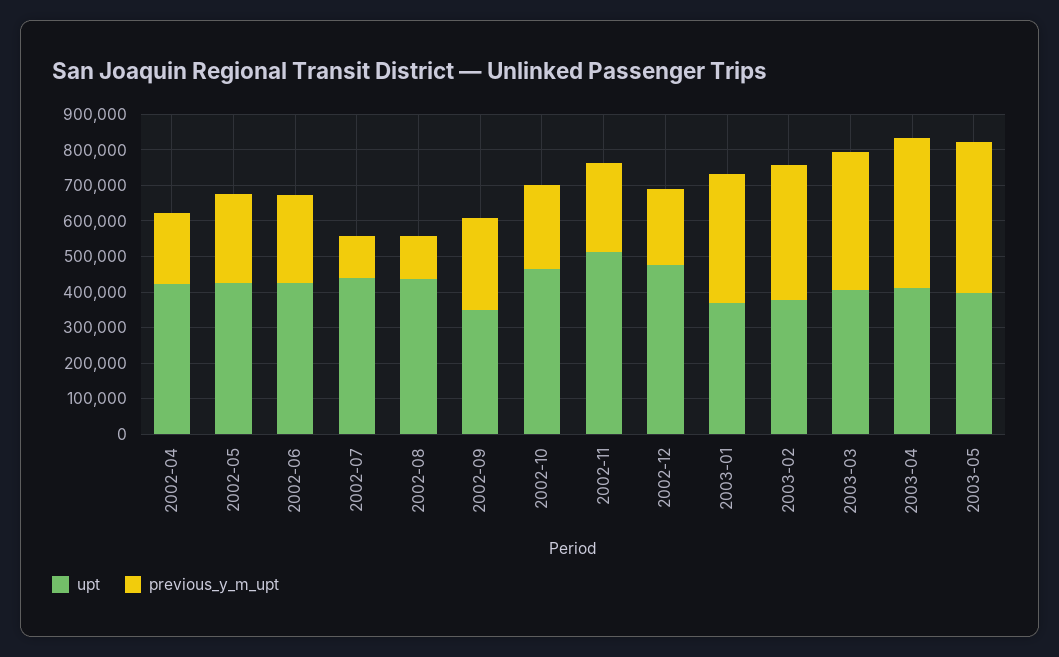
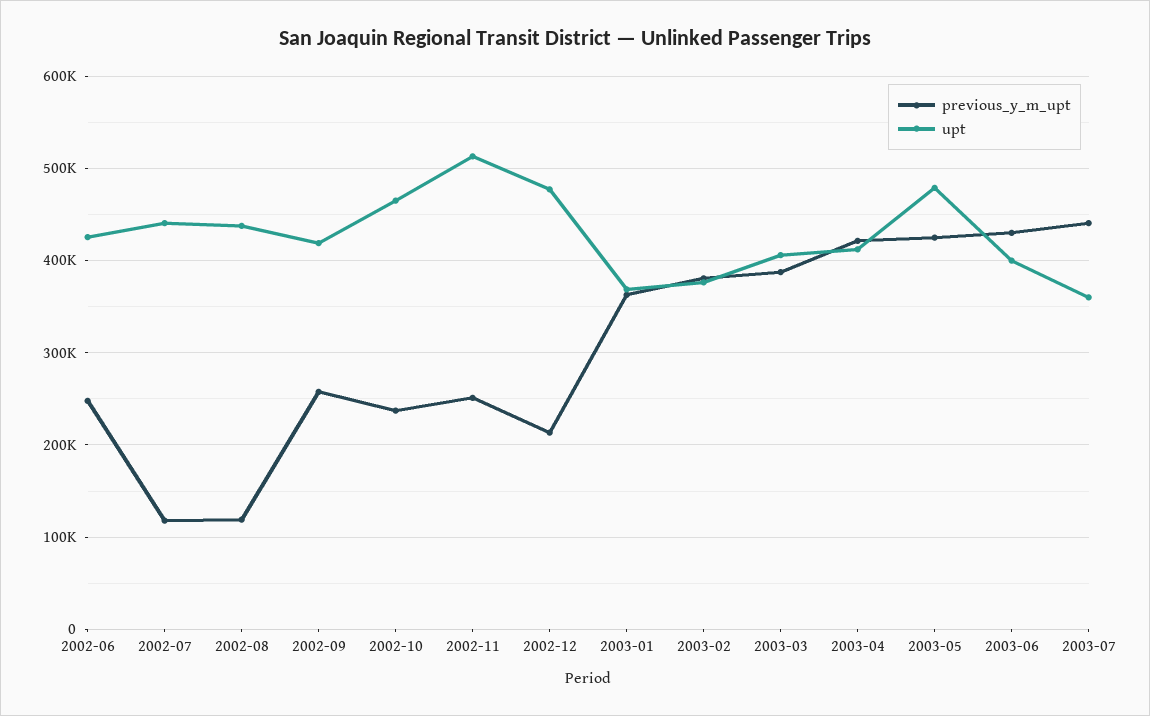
upt, 2002-04: 425000 -> none
previous_y_m_upt, 2002-04: 200000 -> none
upt, 2002-05: 425000 -> none
previous_y_m_upt, 2002-05: 250000 -> none
upt, 2002-09: 350000 -> 420000
upt, 2003-05: 400000 -> 480000
previous_y_m_upt, 2003-06: none -> 430000
upt, 2003-06: none -> 400000
previous_y_m_upt, 2003-07: none -> 440000
upt, 2003-07: none -> 360000

